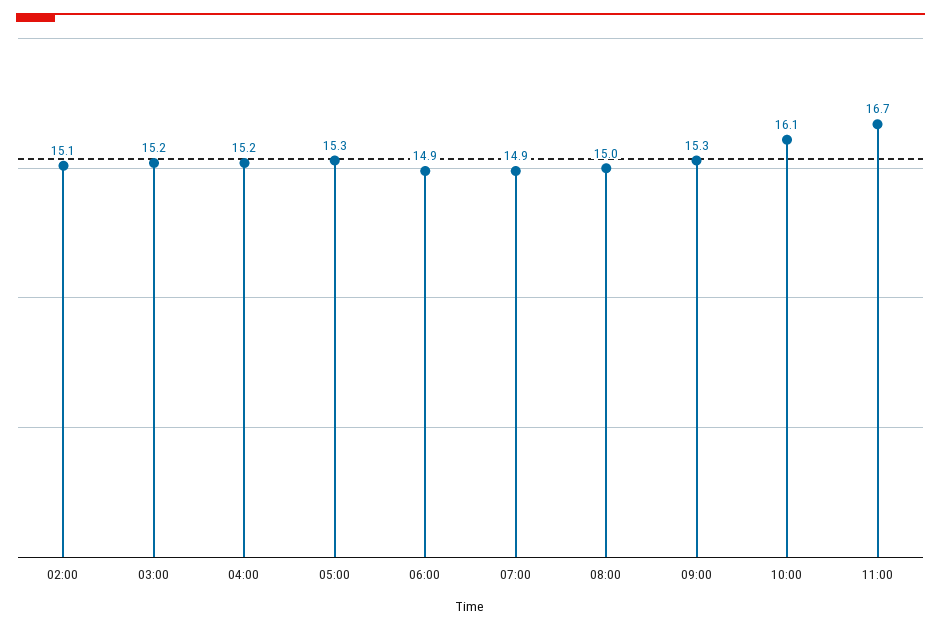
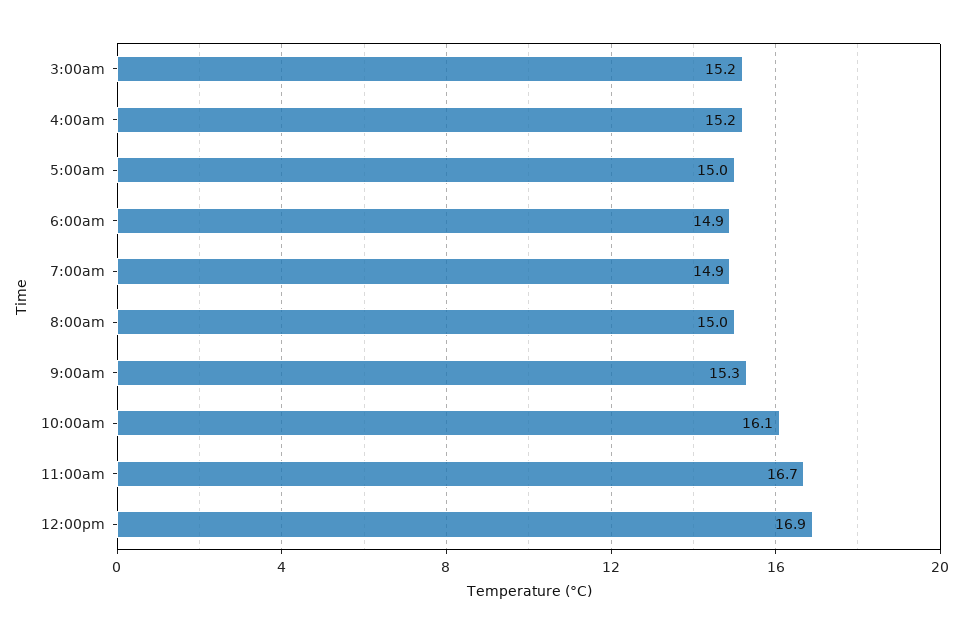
02:00: 15.1 -> none
05:00: 15.3 -> 15
12:00pm: none -> 16.9

